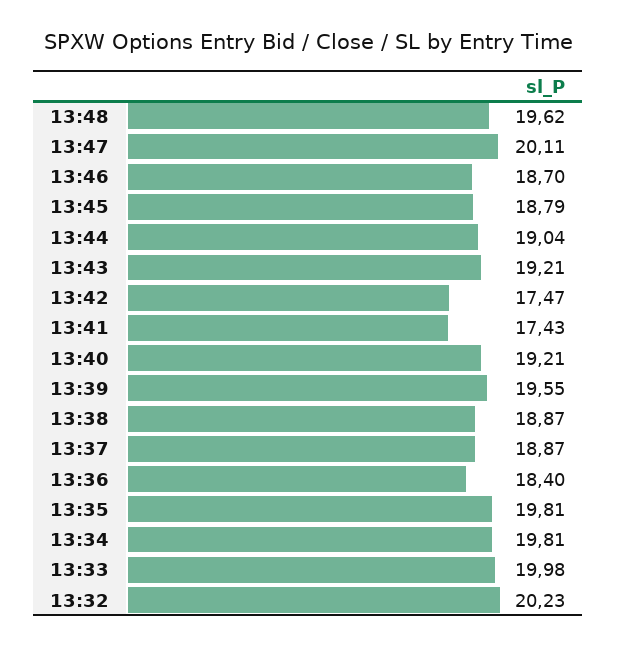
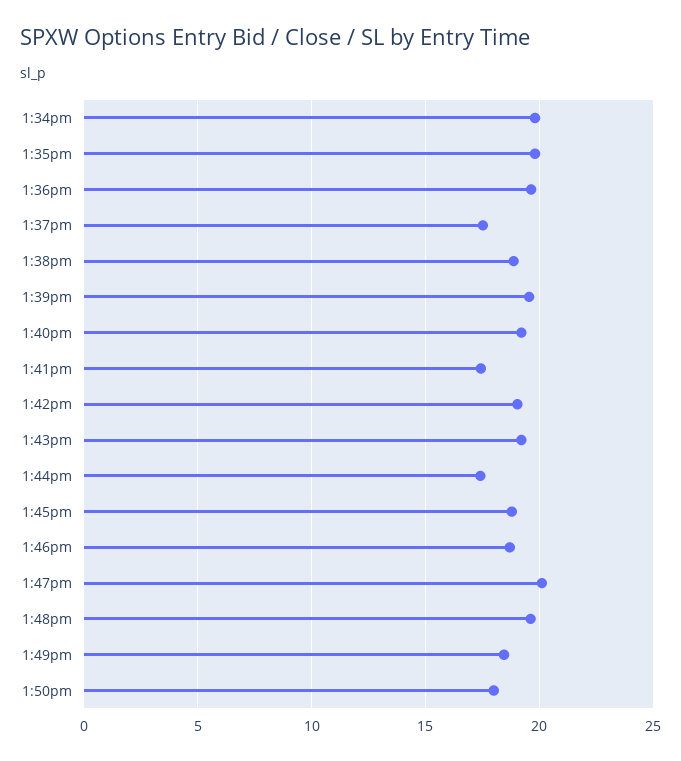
13:44: 19.04 -> 17.5
13:42: 17.47 -> 19
13:37: 18.87 -> 17.5
13:36: 18.4 -> 19.5
13:33: 19.98 -> none
13:32: 20.23 -> none
1:49pm: none -> 18.5
1:50pm: none -> 18

